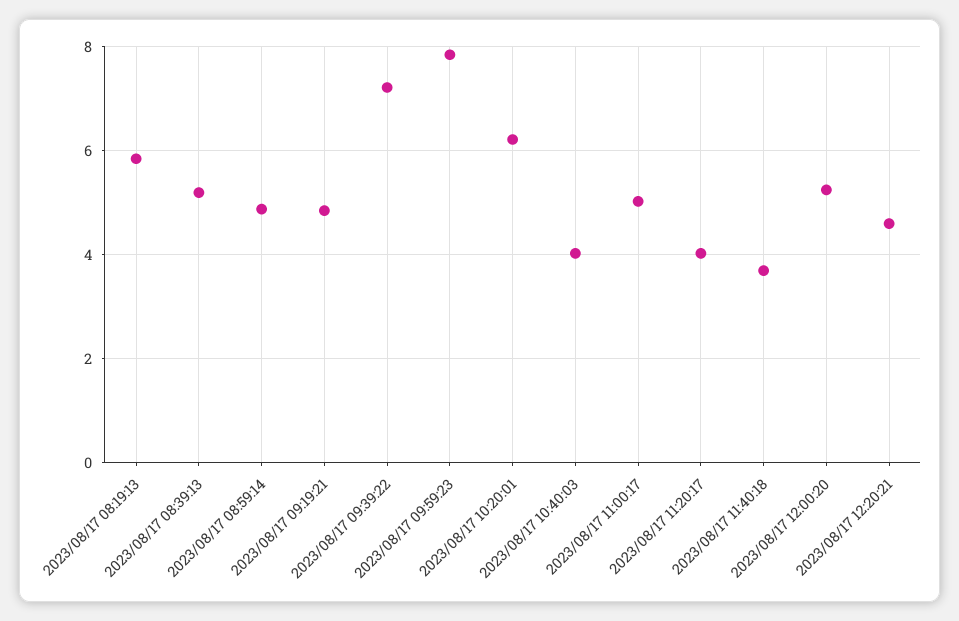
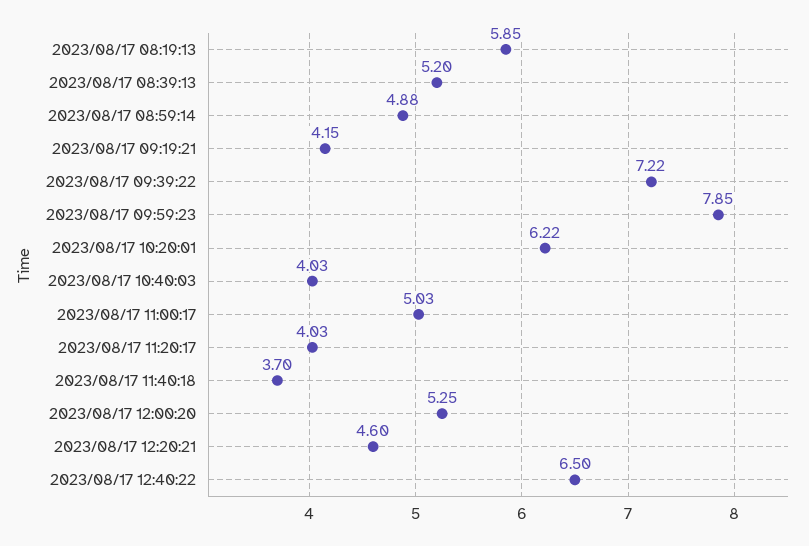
2023/08/17 09:19:21: 4.8 -> 4.15
2023/08/17 12:40:22: none -> 6.5

